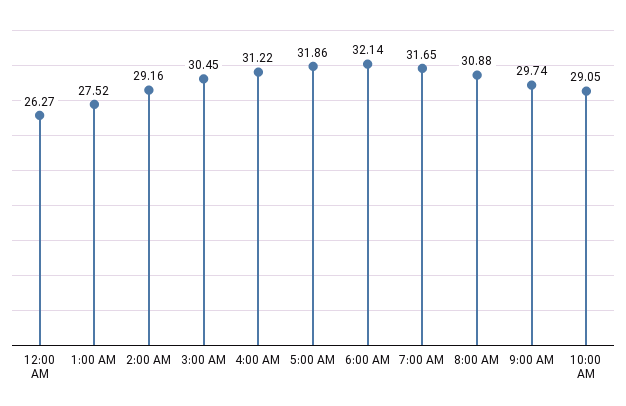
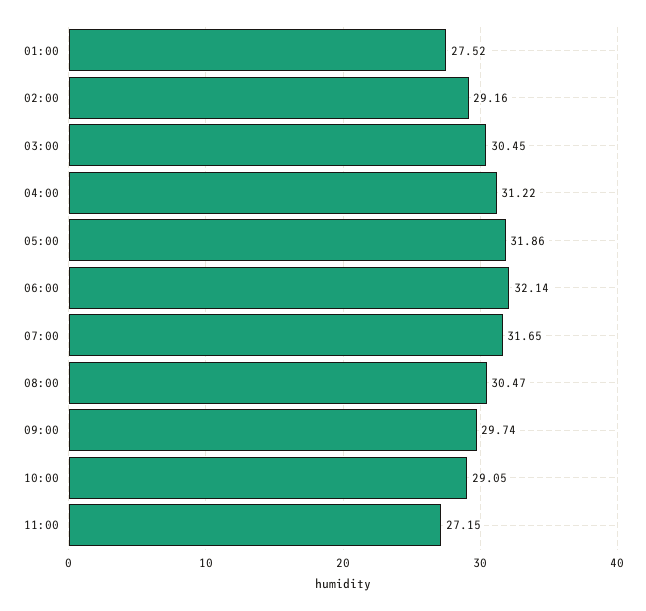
12:00 AM: 26.27 -> none
8:00 AM: 30.88 -> 30.47
11:00: none -> 27.15

